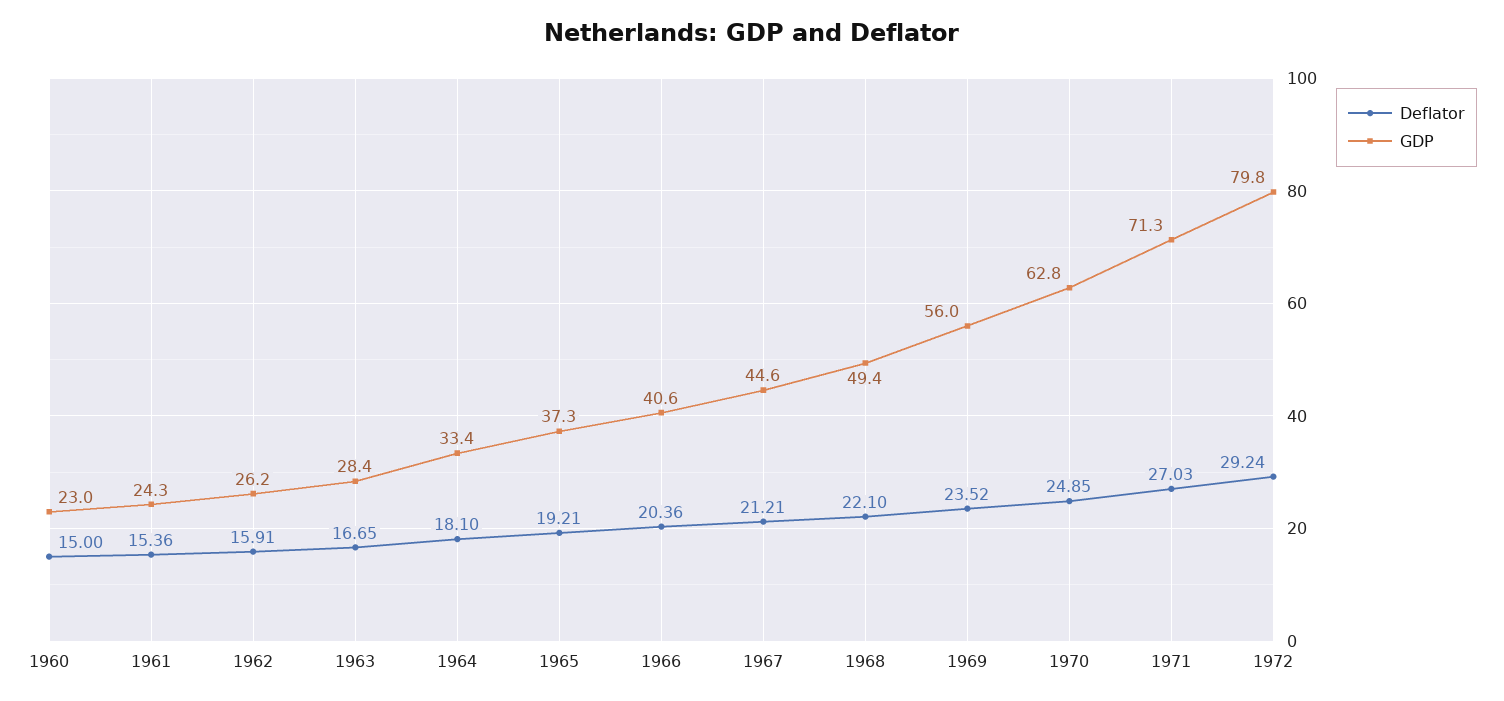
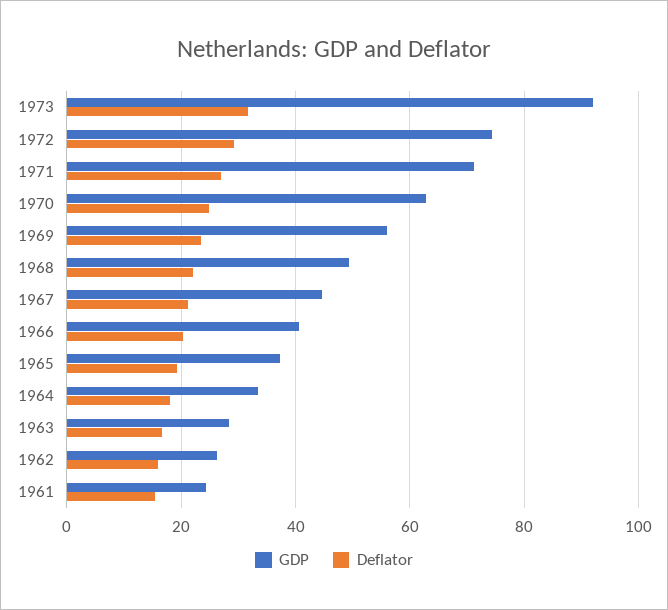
Deflator, 1960: 15 -> none
GDP, 1960: 23 -> none
GDP, 1972: 79.8 -> 74
GDP, 1973: none -> 92
Deflator, 1973: none -> 32

